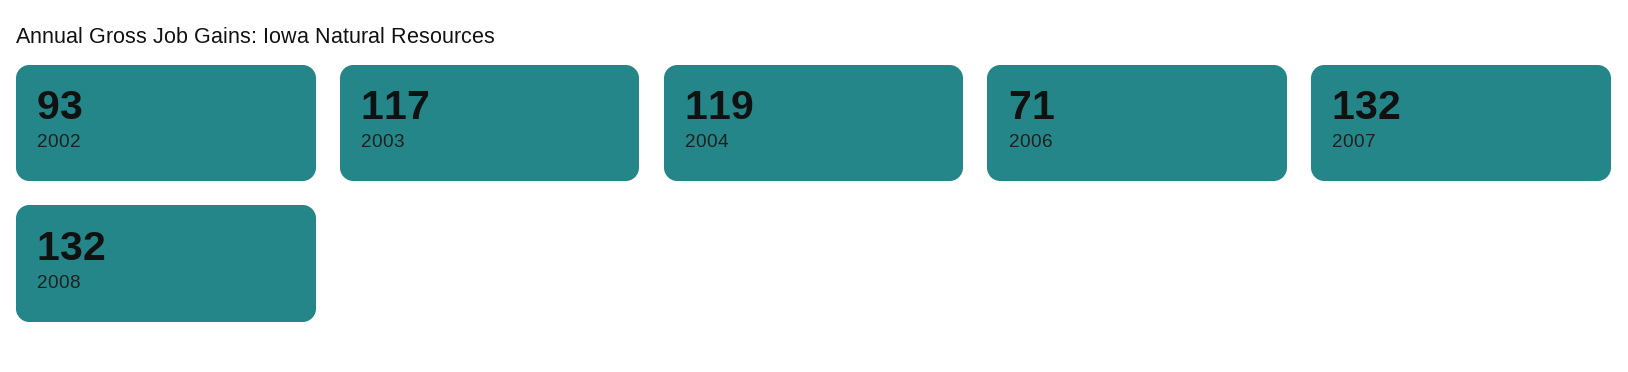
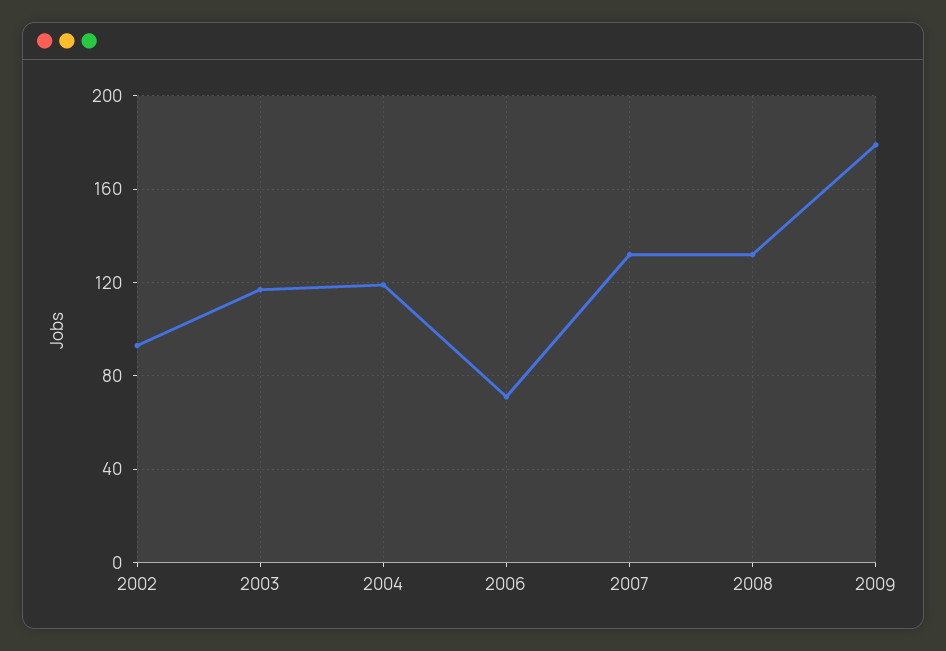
2009: none -> 180

